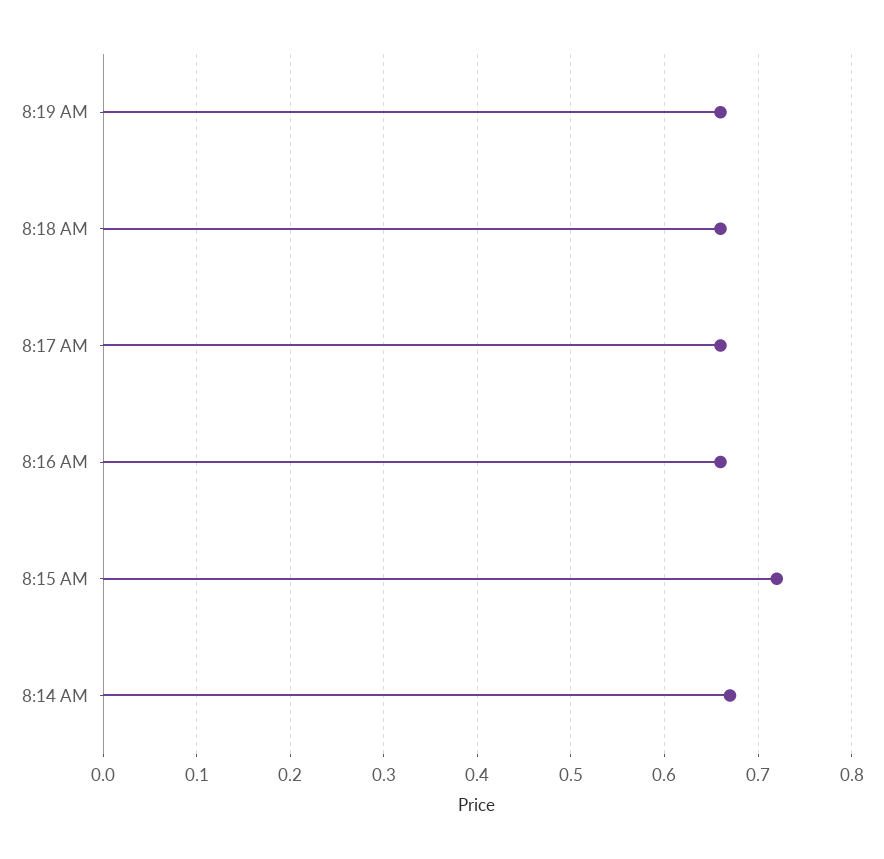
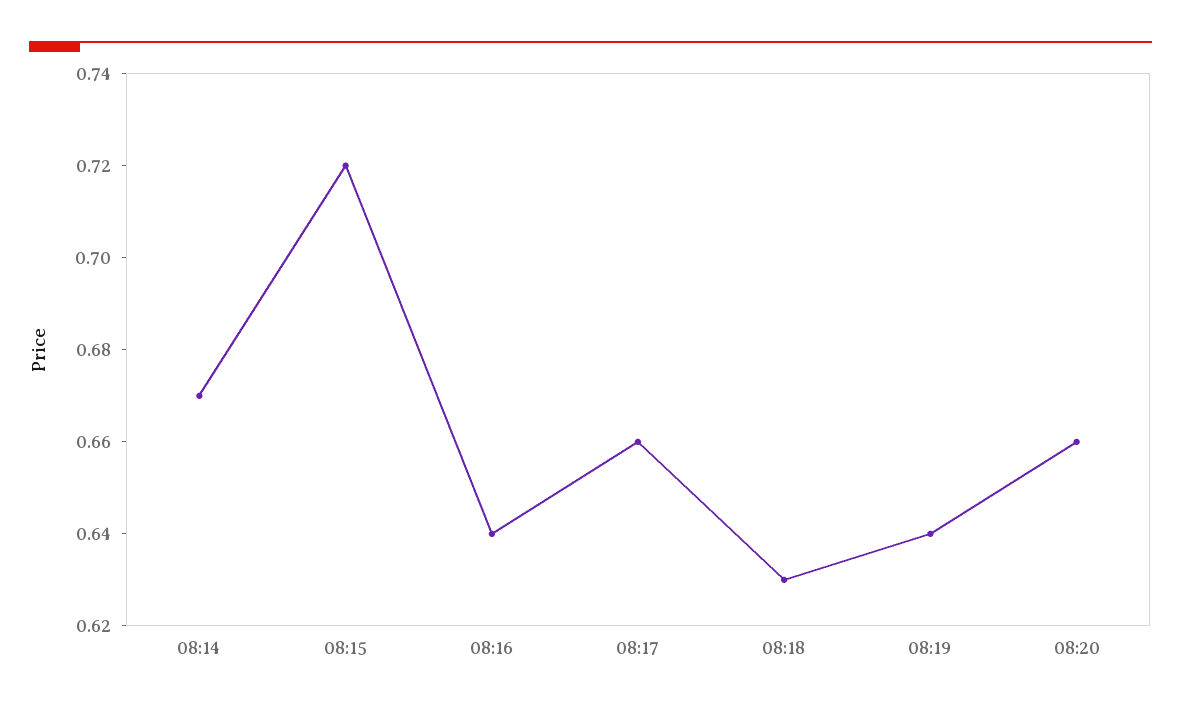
8:19 AM: 0.66 -> 0.64
8:18 AM: 0.66 -> 0.63
8:16 AM: 0.66 -> 0.64
08:20: none -> 0.66

